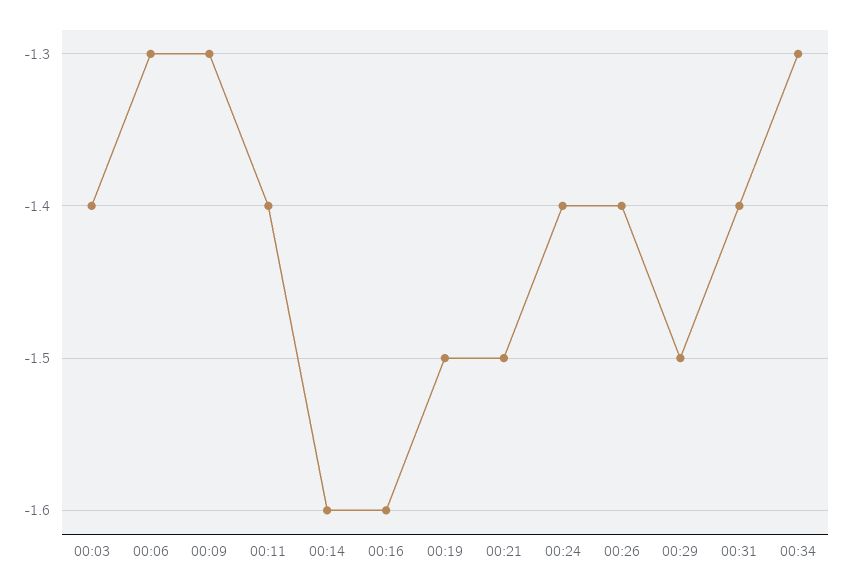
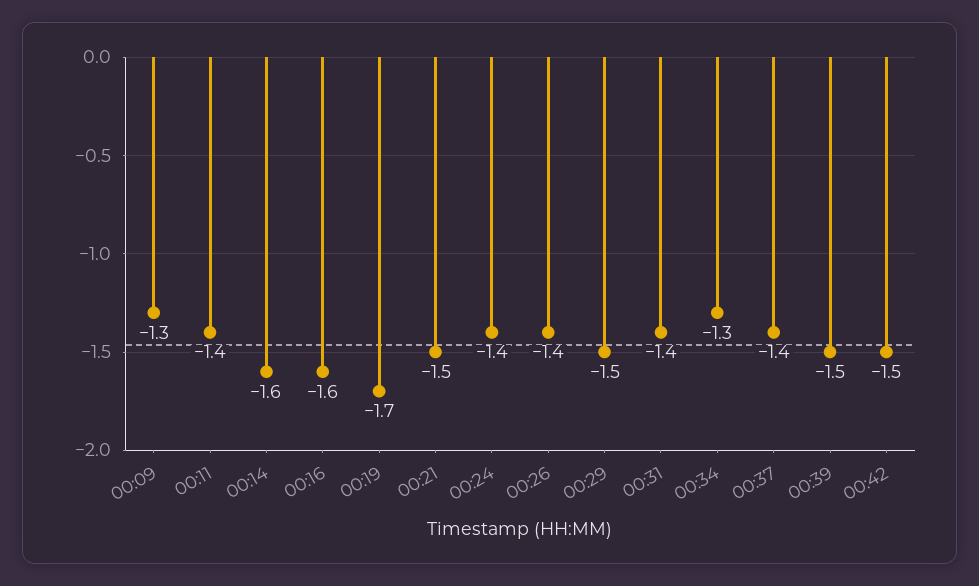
00:03: -1.4 -> none
00:06: -1.3 -> none
00:19: -1.5 -> -1.7
00:37: none -> -1.4
00:39: none -> -1.5
00:42: none -> -1.5

